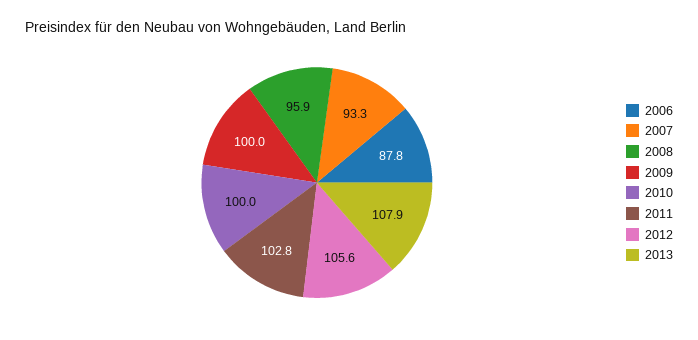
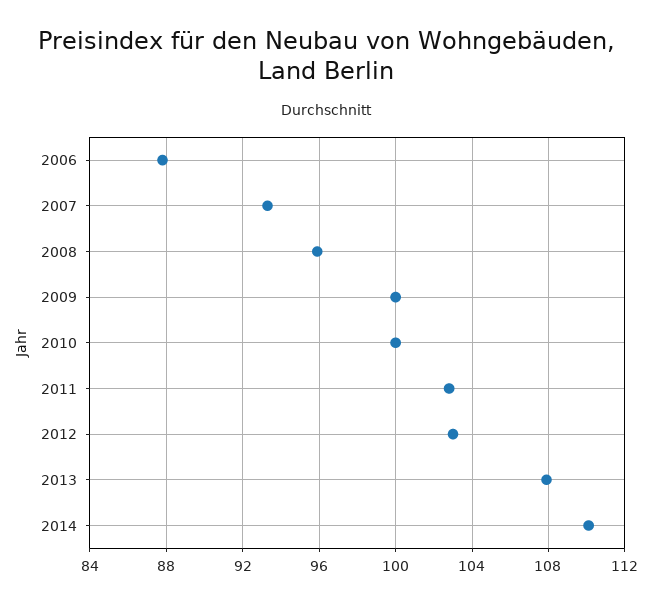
2012: 105.6 -> 103
2014: none -> 110

